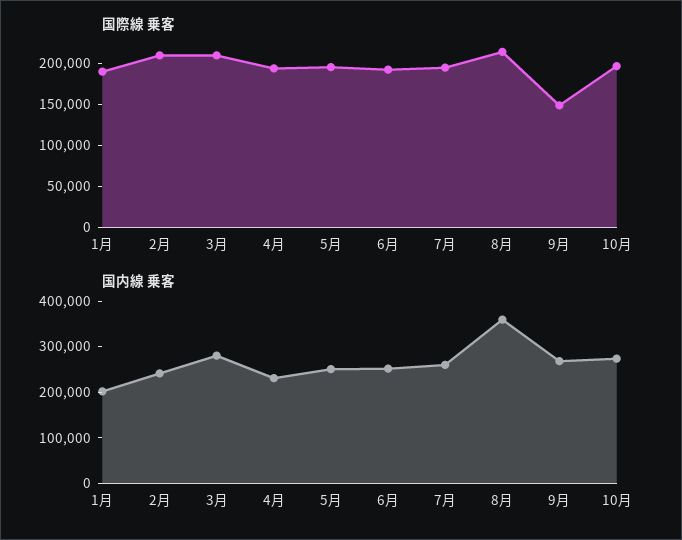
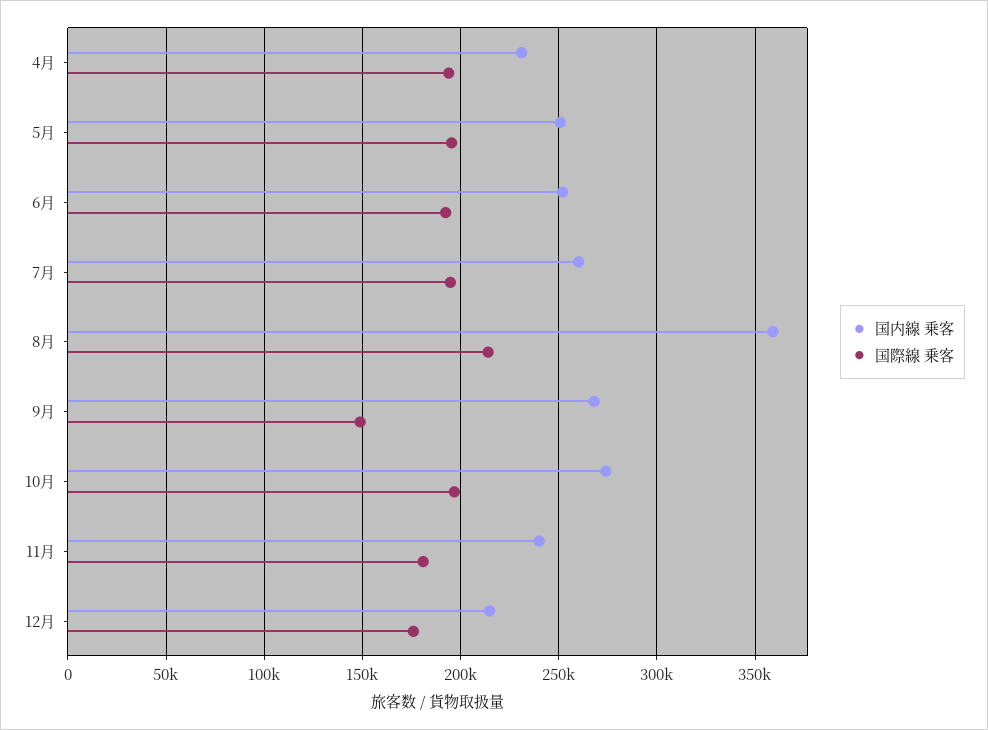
国際線 乗客, 1月: 190000 -> none
国際線 乗客, 2月: 210000 -> none
国際線 乗客, 3月: 210000 -> none
国内線 乗客, 1月: 200000 -> none
国内線 乗客, 2月: 240000 -> none
国内線 乗客, 3月: 280000 -> none
国内線 乗客, 11月: none -> 240000
国際線 乗客, 11月: none -> 180000
国内線 乗客, 12月: none -> 215000
国際線 乗客, 12月: none -> 175000

